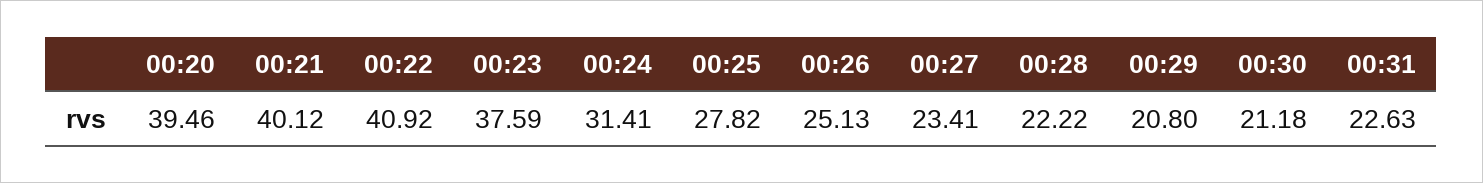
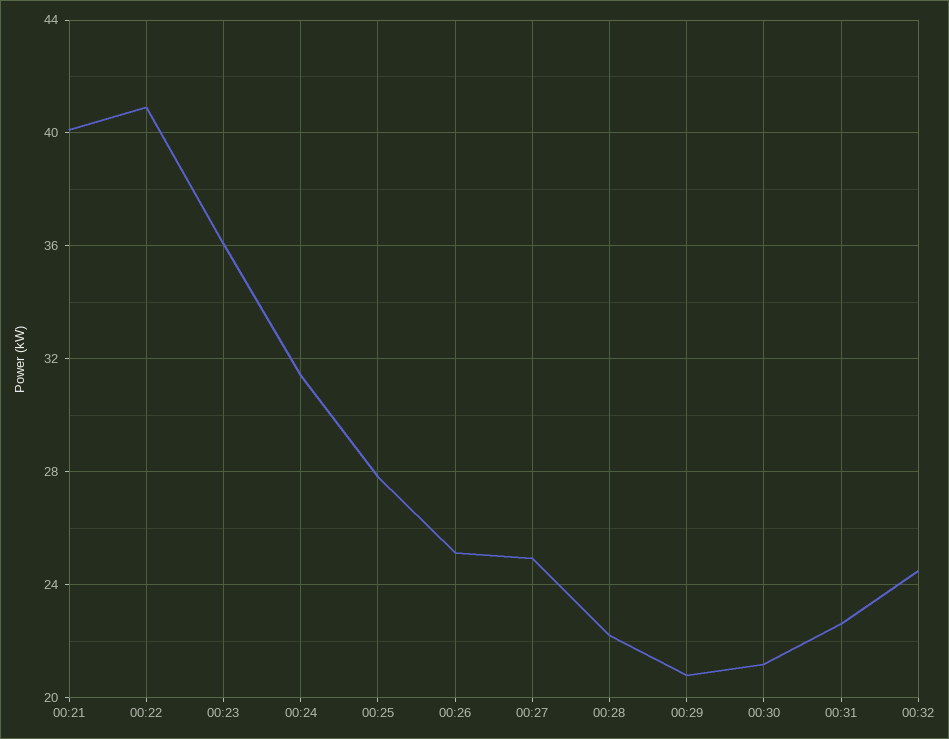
00:20: 39.46 -> none
00:23: 37.59 -> 36
00:27: 23.41 -> 25
00:32: none -> 24.5

